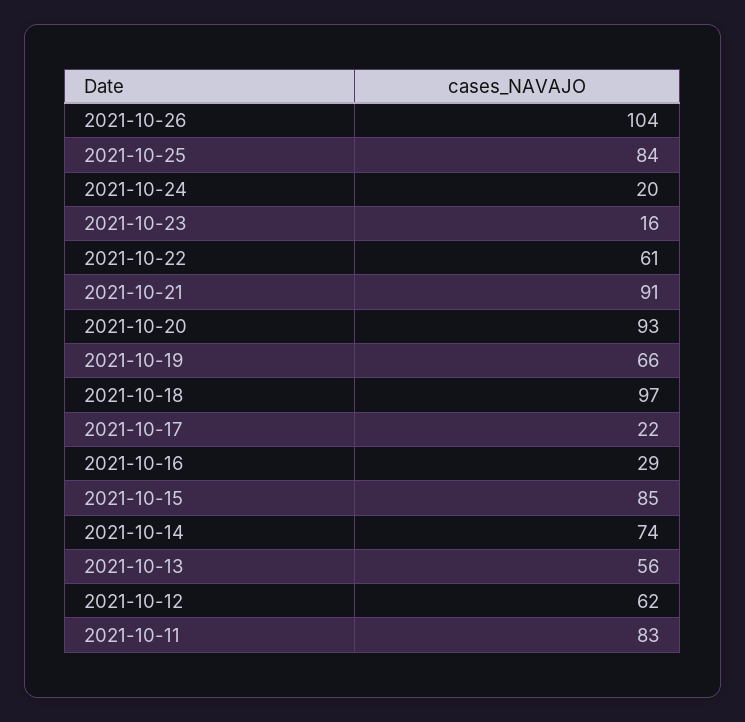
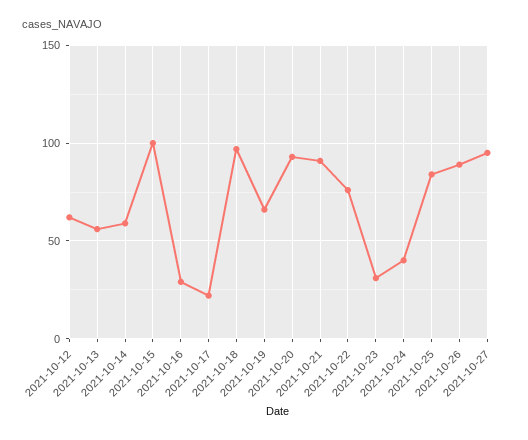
2021-10-26: 104 -> 90
2021-10-24: 20 -> 40
2021-10-23: 16 -> 30
2021-10-22: 61 -> 75
2021-10-15: 85 -> 100
2021-10-14: 74 -> 60
2021-10-11: 83 -> none
2021-10-27: none -> 95

